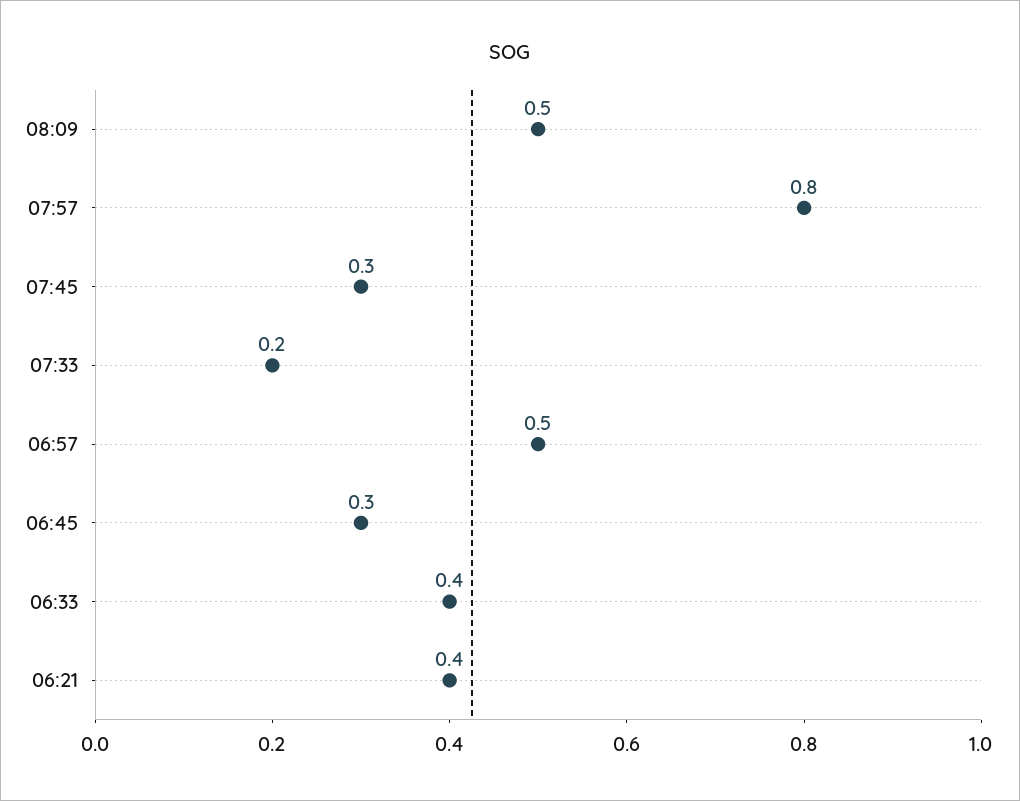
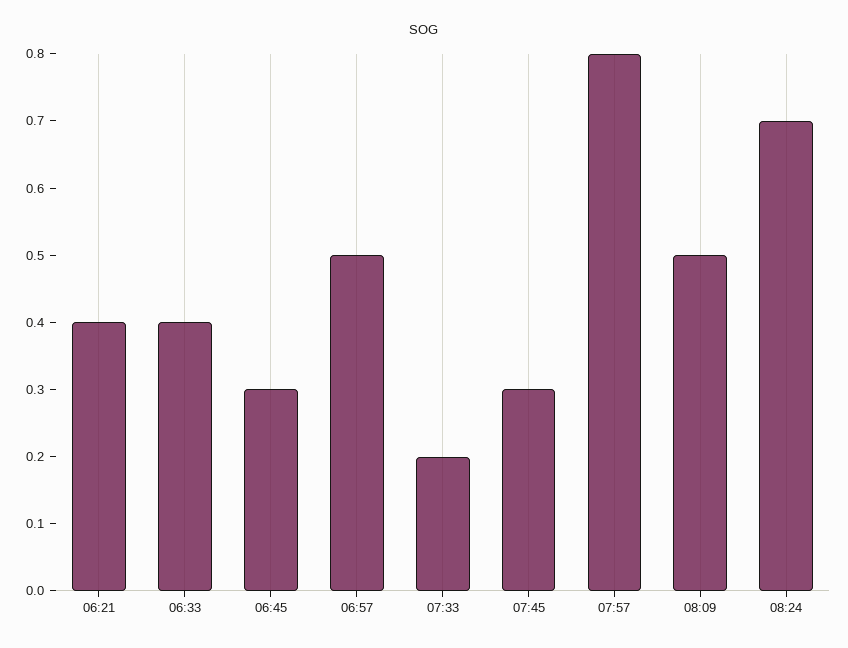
08:24: none -> 0.7

